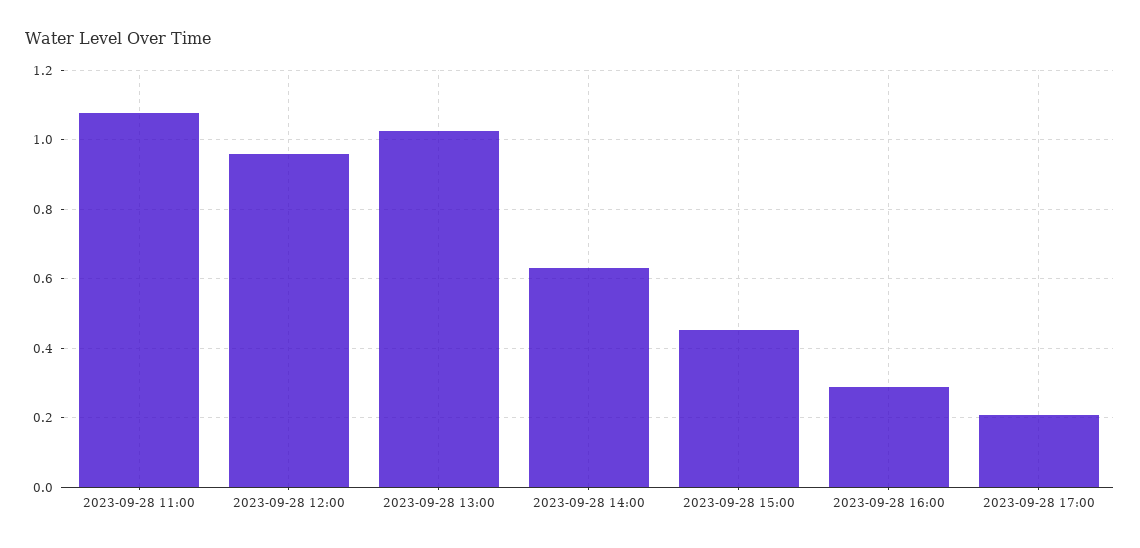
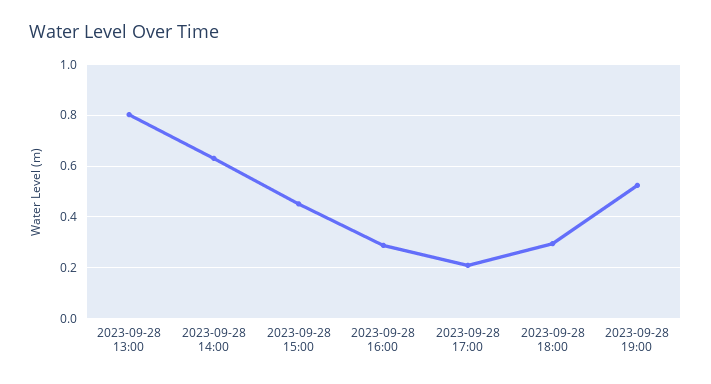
2023-09-28 11:00: 1.08 -> none
2023-09-28 12:00: 0.96 -> none
2023-09-28 13:00: 1.02 -> 0.8
2023-09-28 18:00: none -> 0.3
2023-09-28 19:00: none -> 0.525

